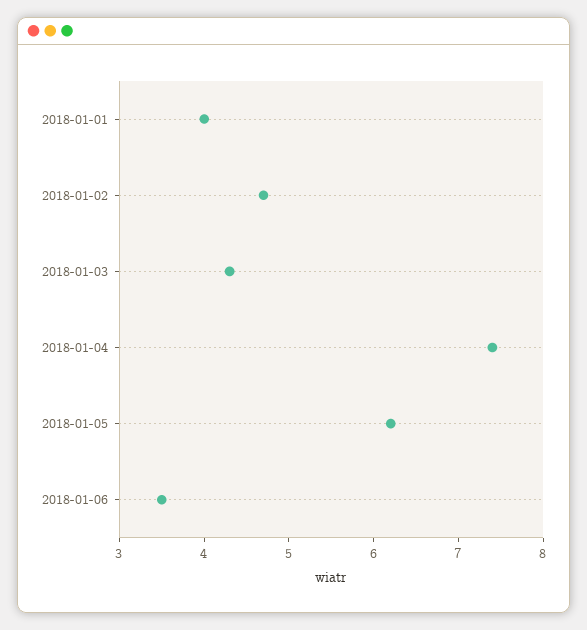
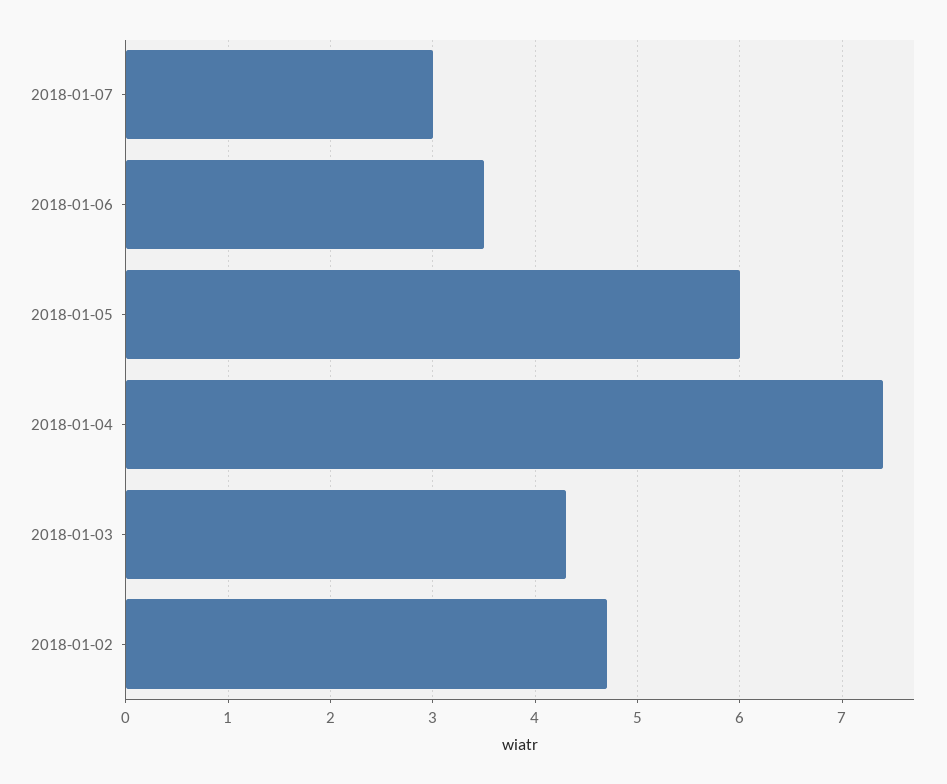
2018-01-01: 4 -> none
2018-01-05: 6.2 -> 6
2018-01-07: none -> 3

